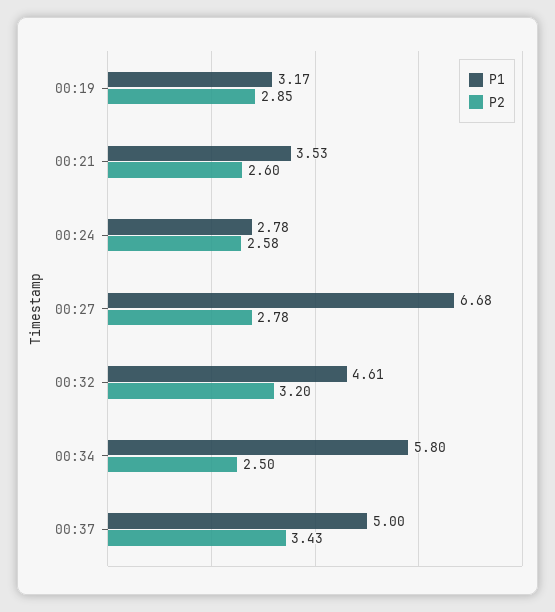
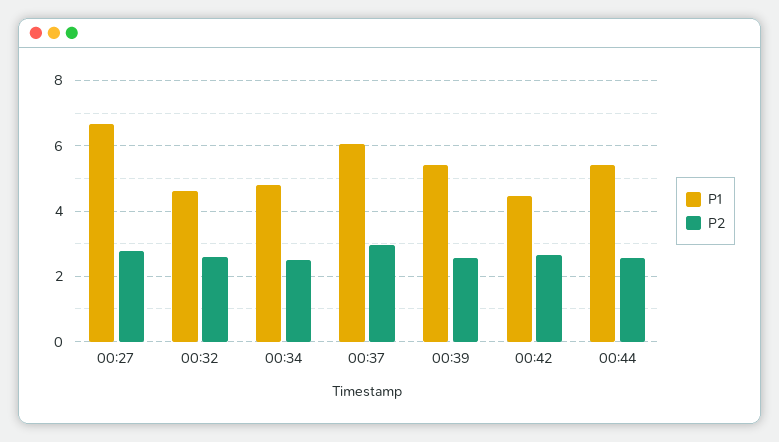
P1, 00:19: 3.17 -> none
P2, 00:19: 2.85 -> none
P1, 00:21: 3.53 -> none
P2, 00:21: 2.6 -> none
P1, 00:24: 2.78 -> none
P2, 00:24: 2.58 -> none
P2, 00:32: 3.2 -> 2.6
P1, 00:34: 5.8 -> 4.8
P1, 00:37: 5 -> 6
P2, 00:37: 3.43 -> 3
P1, 00:39: none -> 5.4
P2, 00:39: none -> 2.6
P1, 00:42: none -> 4.4
P2, 00:42: none -> 2.6
P1, 00:44: none -> 5.4
P2, 00:44: none -> 2.6

